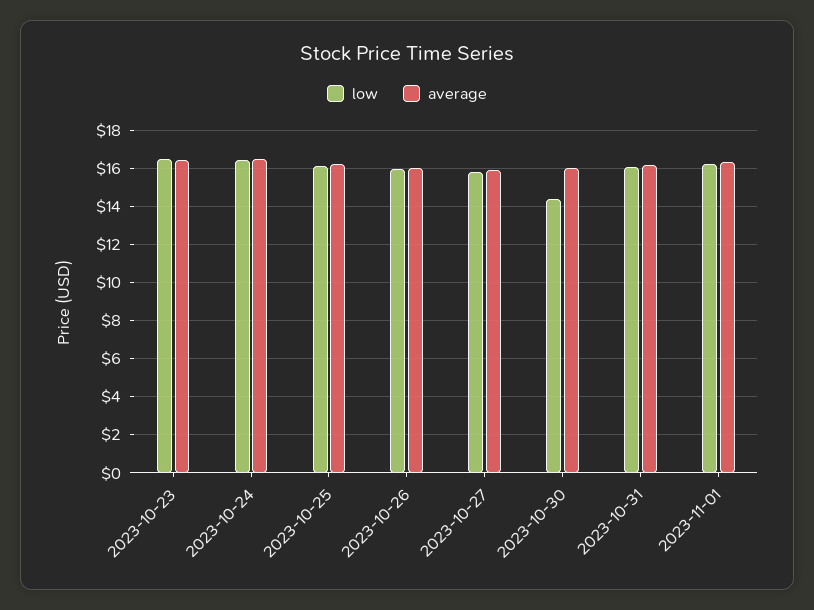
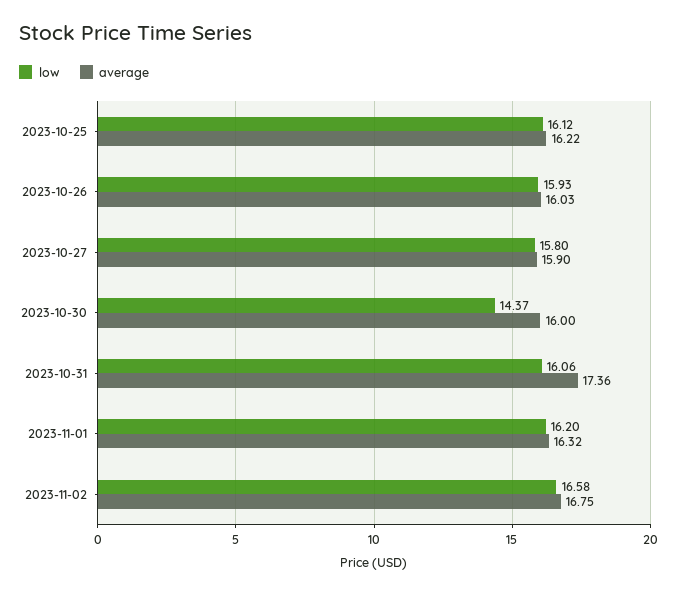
low, 2023-10-23: 16.5 -> none
average, 2023-10-23: 16.5 -> none
low, 2023-10-24: 16.5 -> none
average, 2023-10-24: 16.5 -> none
average, 2023-10-31: 16 -> 17.36
low, 2023-11-02: none -> 16.58
average, 2023-11-02: none -> 16.75

